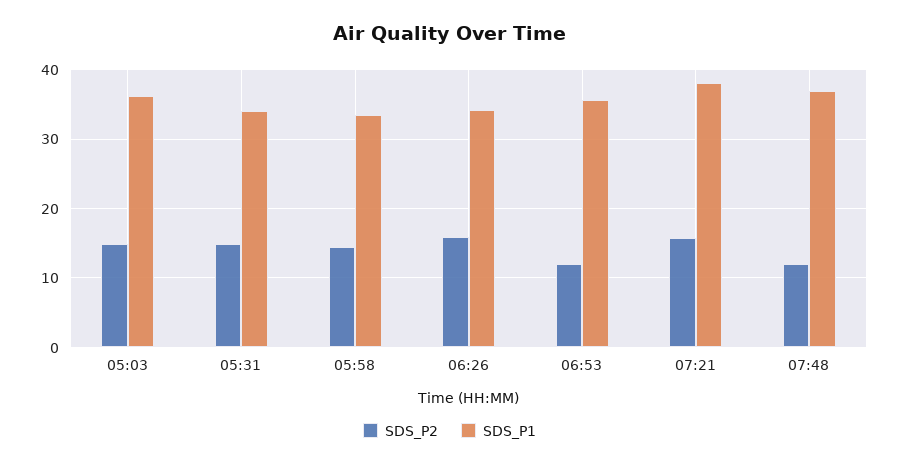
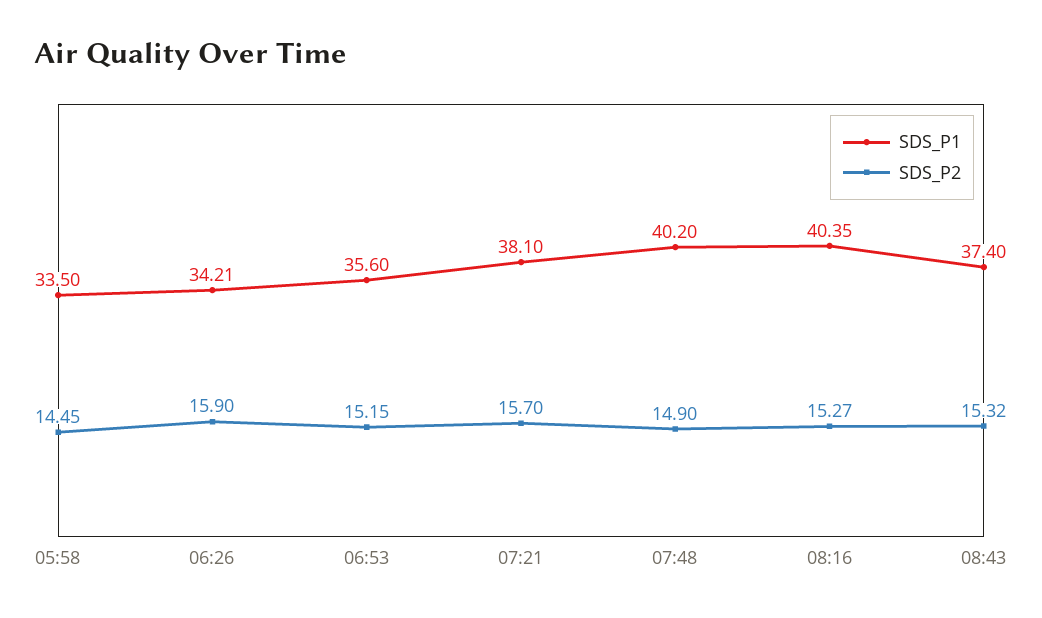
SDS_P2, 05:03: 15 -> none
SDS_P1, 05:03: 36 -> none
SDS_P2, 05:31: 15 -> none
SDS_P1, 05:31: 34 -> none
SDS_P2, 06:53: 12 -> 15.15
SDS_P2, 07:48: 12 -> 14.9
SDS_P1, 07:48: 37 -> 40.2
SDS_P1, 08:16: none -> 40.35
SDS_P2, 08:16: none -> 15.27
SDS_P1, 08:43: none -> 37.4
SDS_P2, 08:43: none -> 15.32

